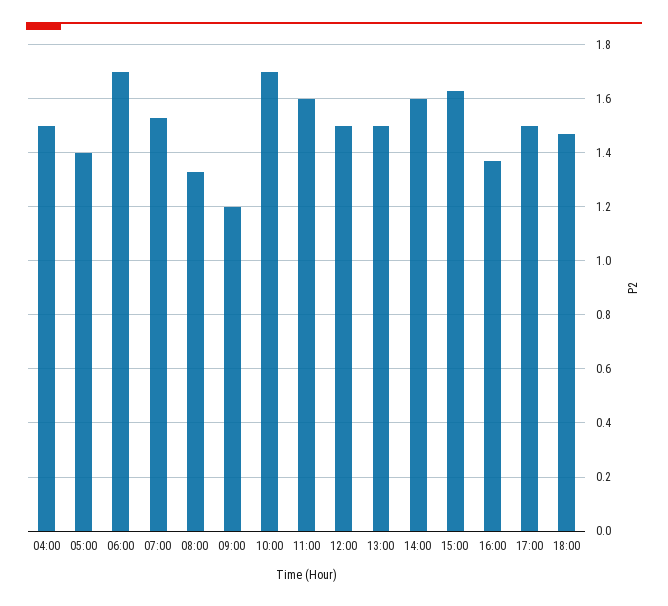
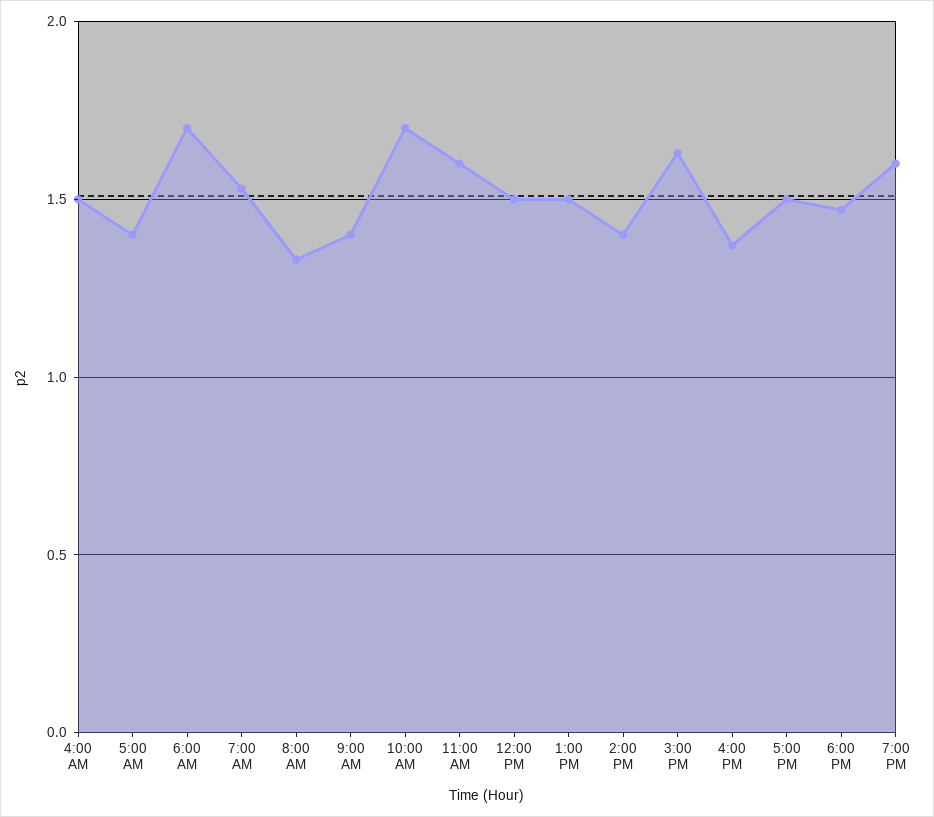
09:00: 1.2 -> 1.4
14:00: 1.6 -> 1.4
7:00 PM: none -> 1.6

